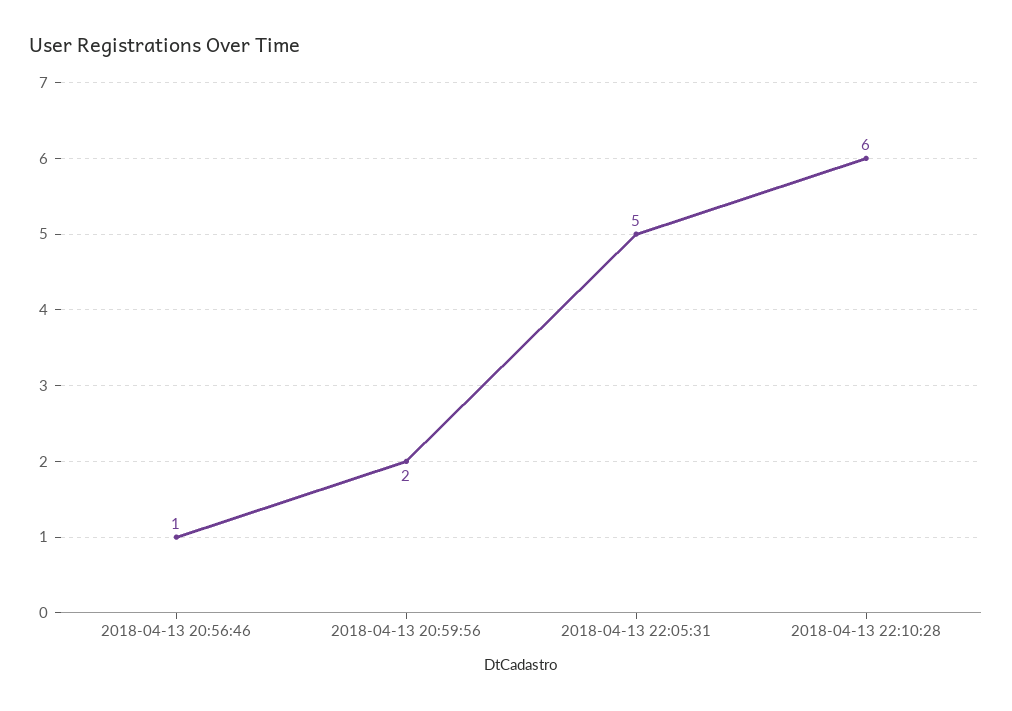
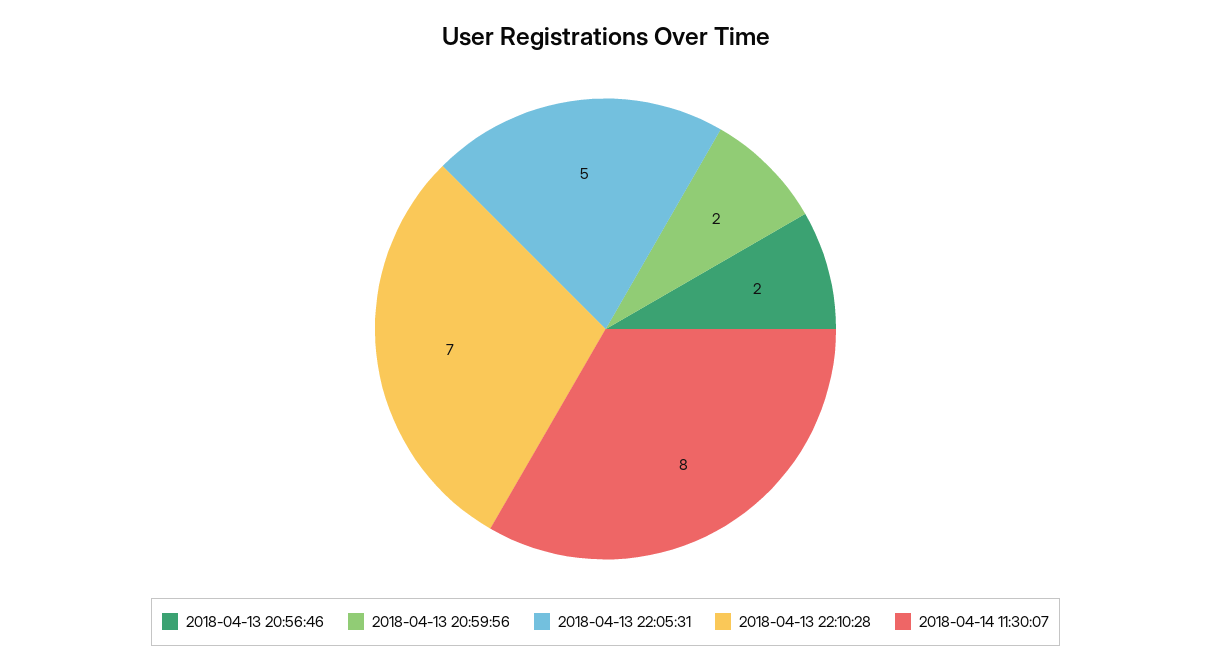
2018-04-13 20:56:46: 1 -> 2
2018-04-13 22:10:28: 6 -> 7
2018-04-14 11:30:07: none -> 8

